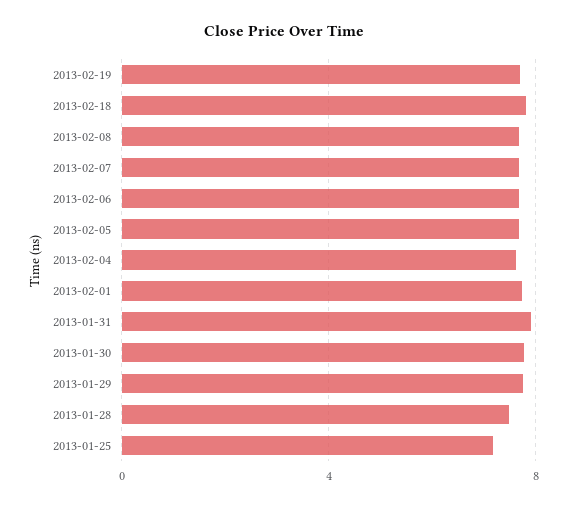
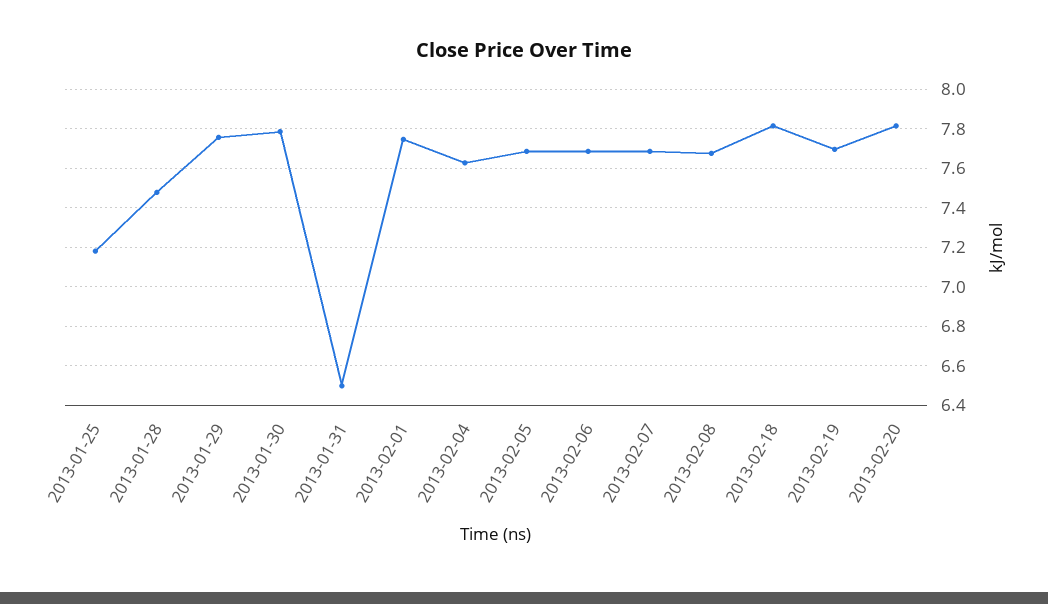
2013-01-31: 8 -> 6.5
2013-02-20: none -> 7.8

